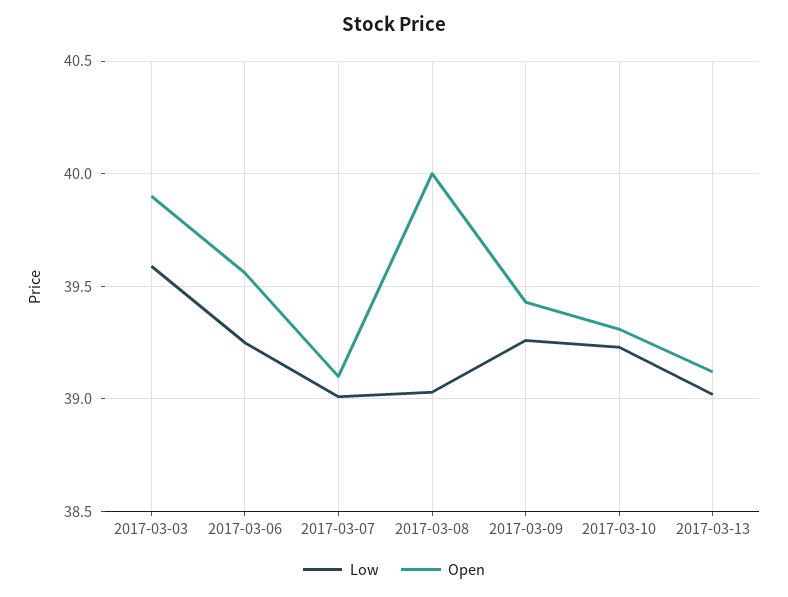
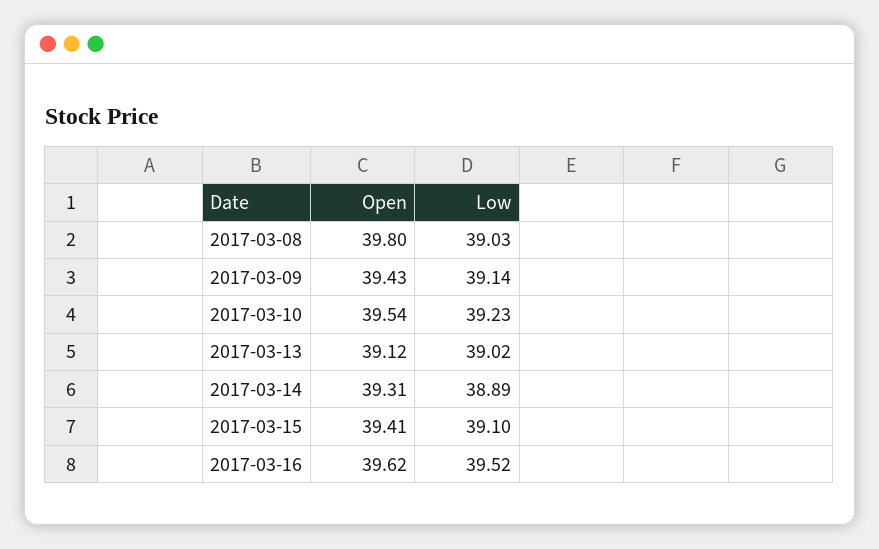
Low, 2017-03-03: 39.6 -> none
Open, 2017-03-03: 39.9 -> none
Low, 2017-03-06: 39.25 -> none
Open, 2017-03-06: 39.55 -> none
Low, 2017-03-07: 39 -> none
Open, 2017-03-07: 39.1 -> none
Open, 2017-03-08: 40 -> 39.8
Low, 2017-03-09: 39.25 -> 39.14
Open, 2017-03-10: 39.3 -> 39.54
Open, 2017-03-14: none -> 39.31
Low, 2017-03-14: none -> 38.89
Open, 2017-03-15: none -> 39.41
Low, 2017-03-15: none -> 39.1
Open, 2017-03-16: none -> 39.62
Low, 2017-03-16: none -> 39.52

